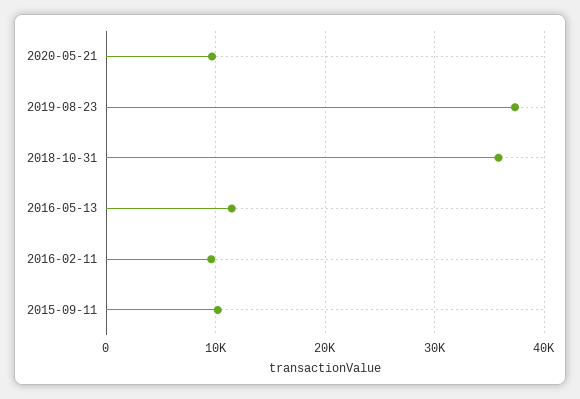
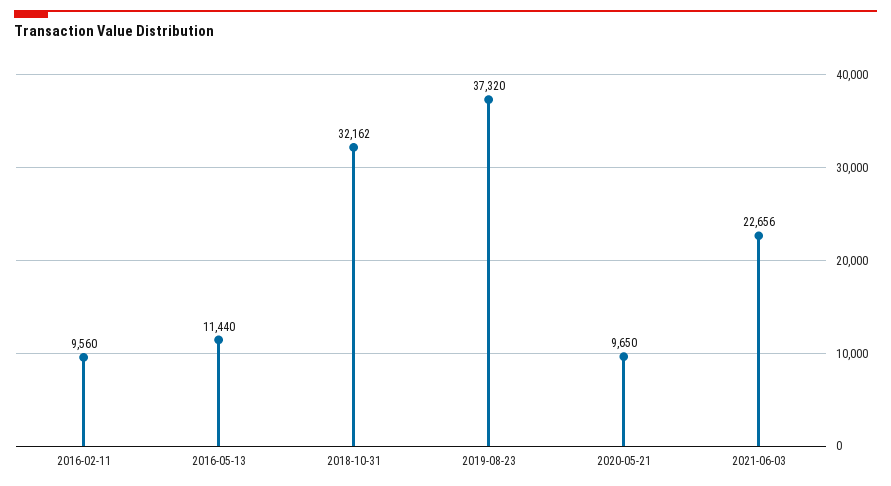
2018-10-31: 36000 -> 32162
2015-09-11: 10000 -> none
2021-06-03: none -> 22656

